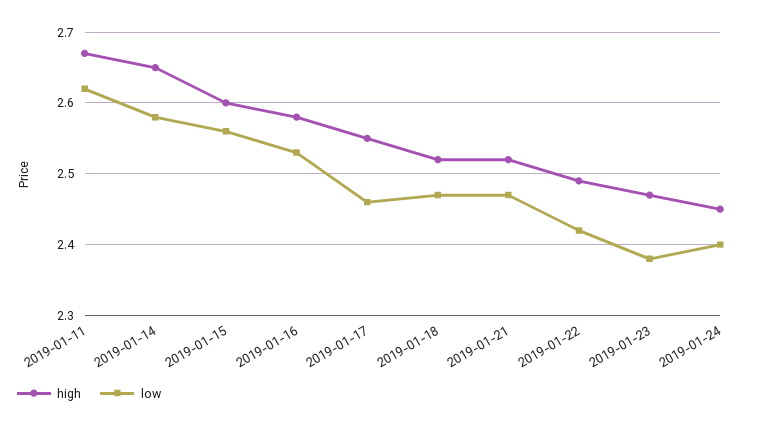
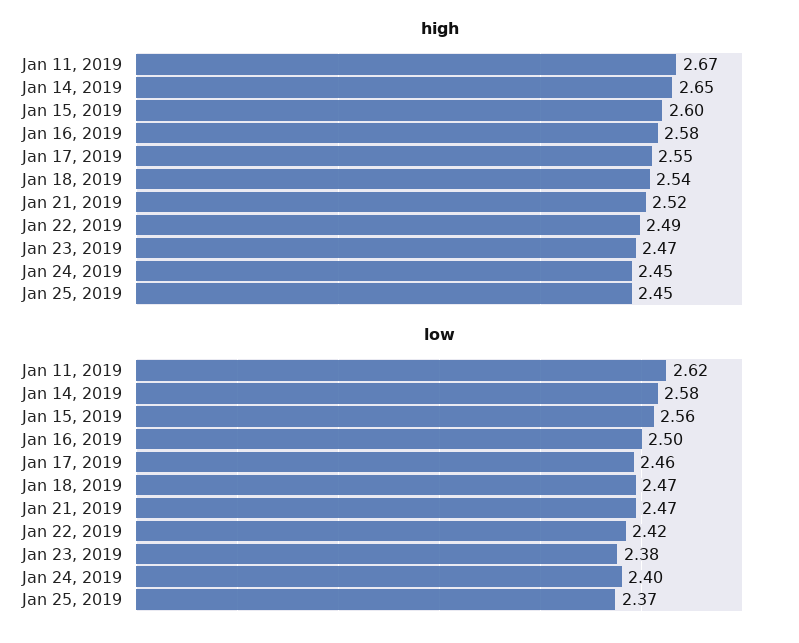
low, 2019-01-16: 2.53 -> 2.5
high, 2019-01-18: 2.52 -> 2.54
high, Jan 25, 2019: none -> 2.45
low, Jan 25, 2019: none -> 2.37

